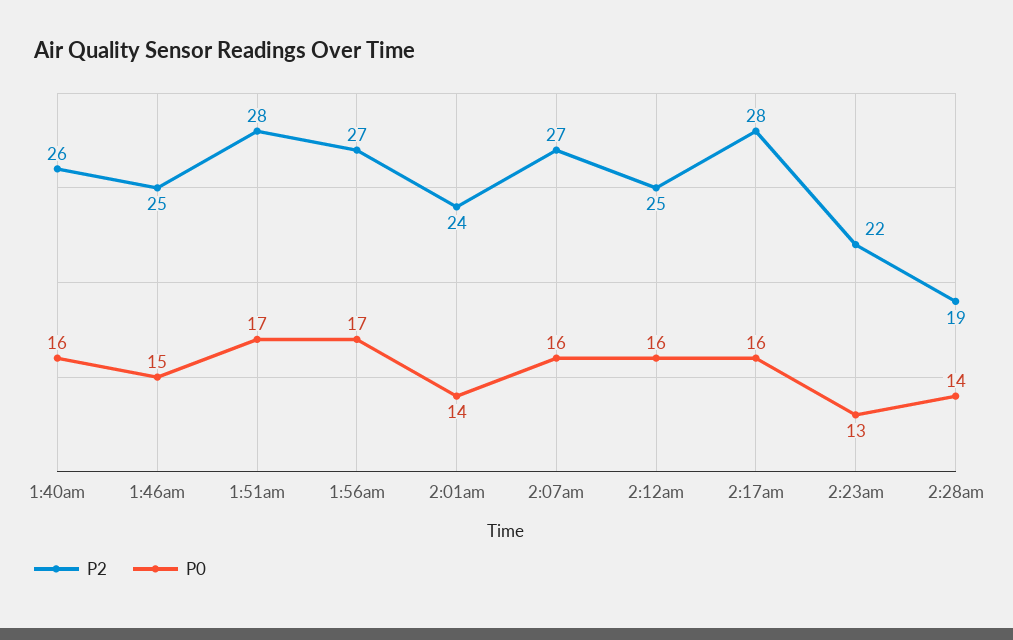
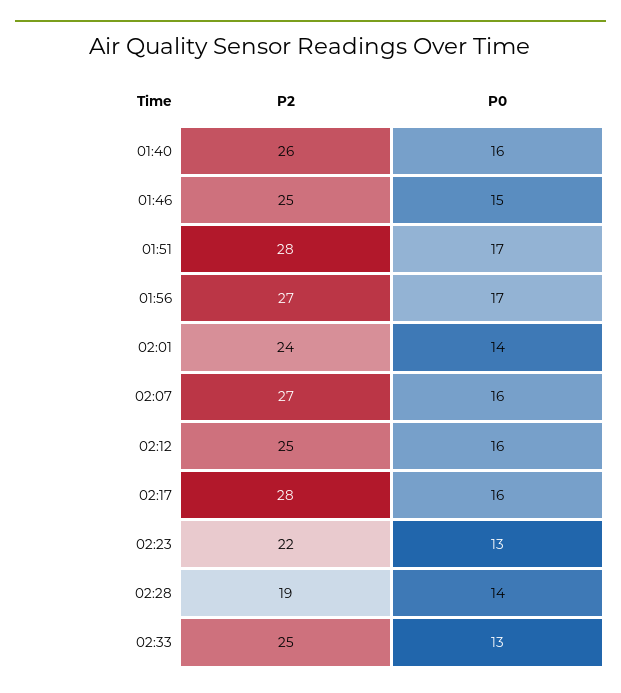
P2, 02:33: none -> 25
P0, 02:33: none -> 13

